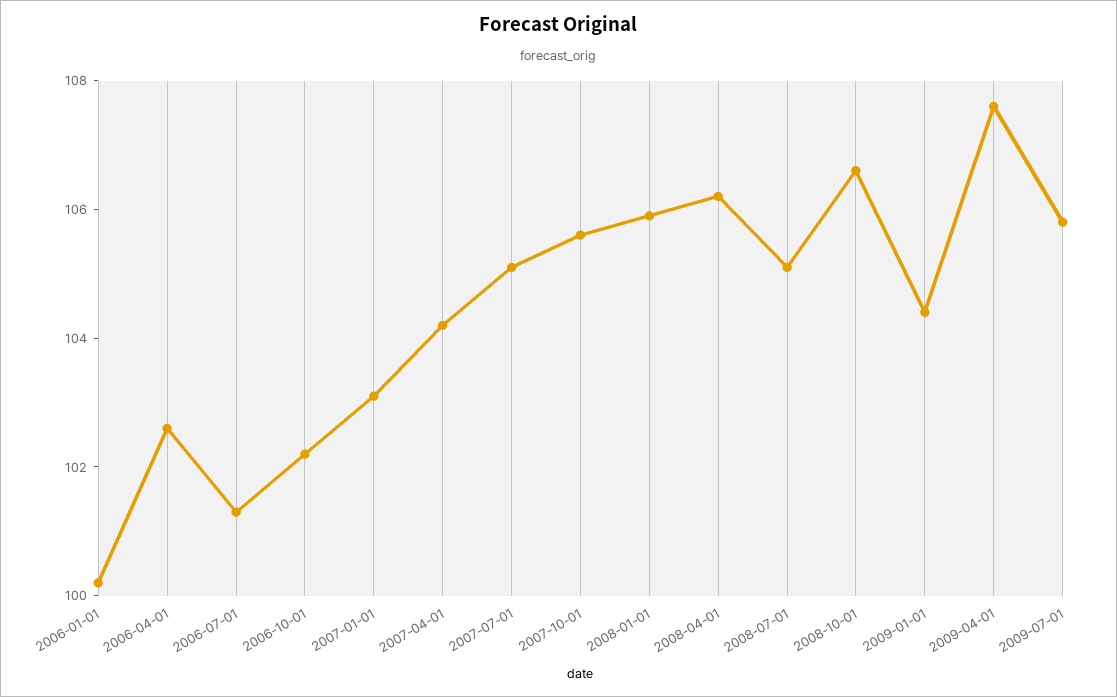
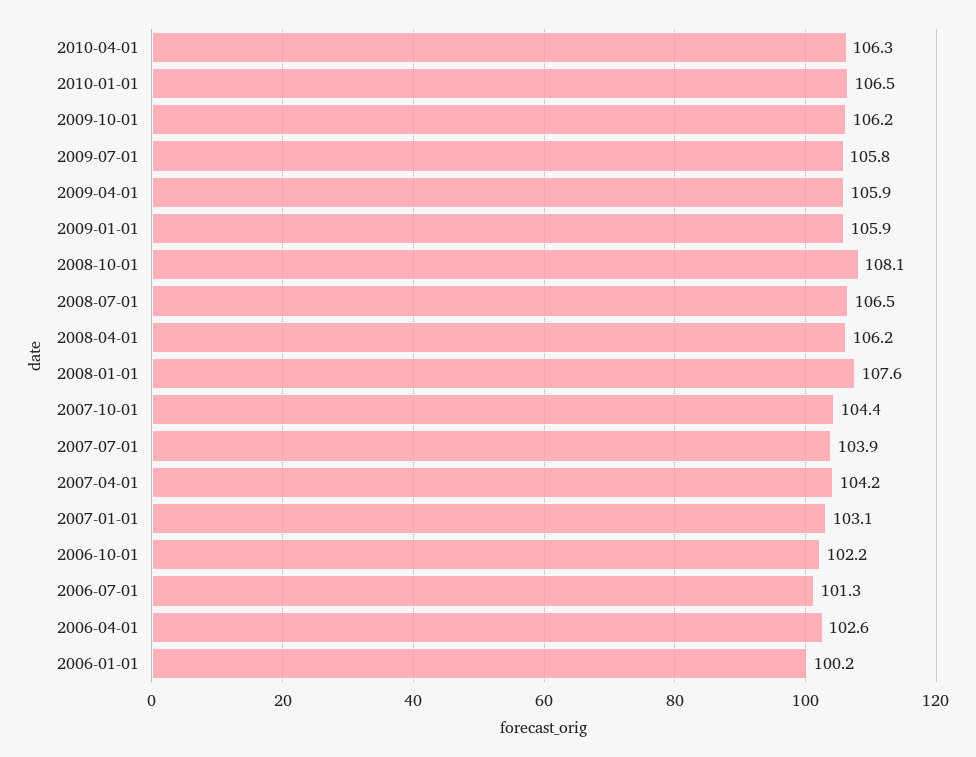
2007-07-01: 105 -> 103.9
2007-10-01: 105.5 -> 104.4
2008-01-01: 106 -> 107.6
2008-07-01: 105 -> 106.5
2008-10-01: 106.5 -> 108.1
2009-01-01: 104.5 -> 105.9
2009-04-01: 107.5 -> 105.9
2010-04-01: none -> 106.3
2010-01-01: none -> 106.5
2009-10-01: none -> 106.2

